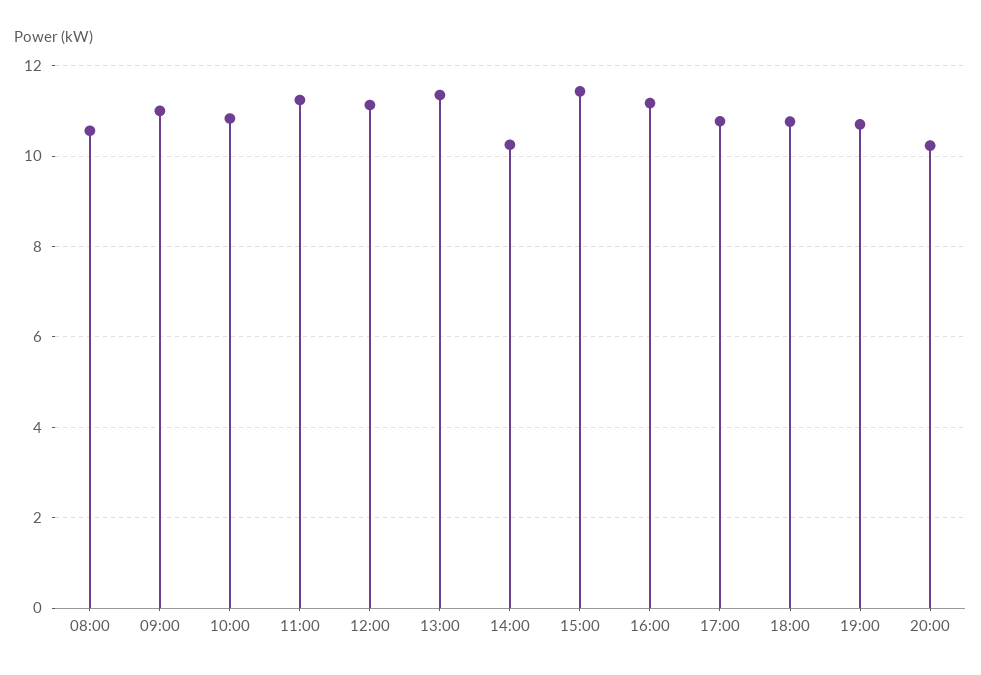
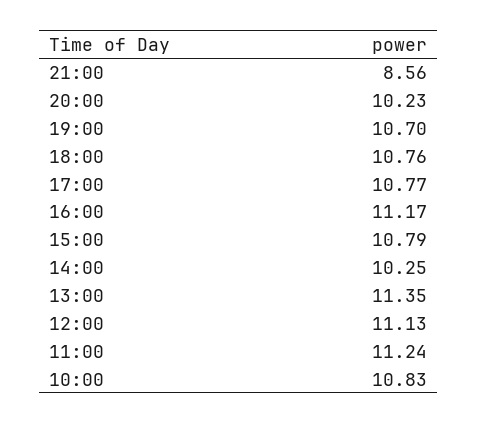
08:00: 10.6 -> none
09:00: 11 -> none
15:00: 11.4 -> 10.79
21:00: none -> 8.56

